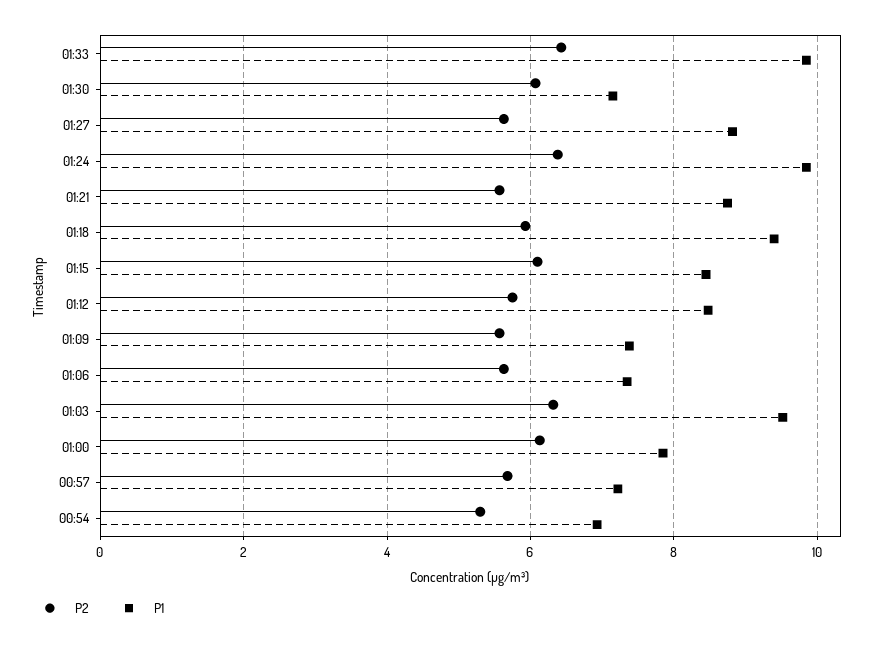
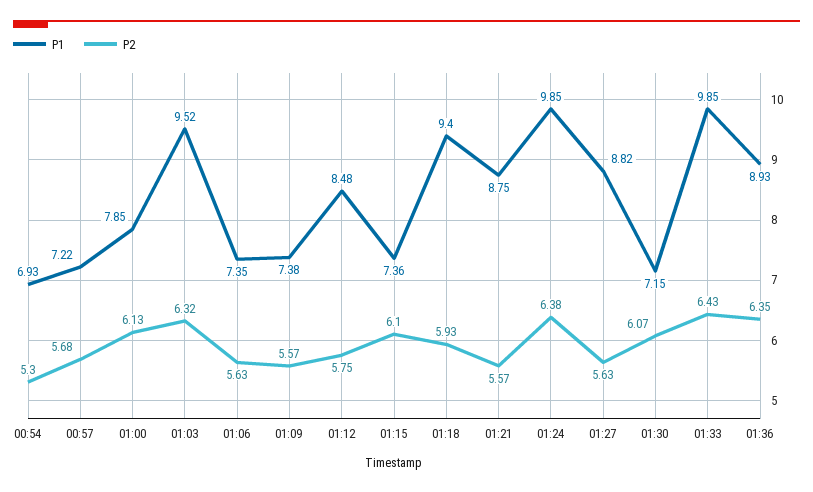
P1, 01:15: 8.4 -> 7.36
P1, 01:36: none -> 8.93
P2, 01:36: none -> 6.35

